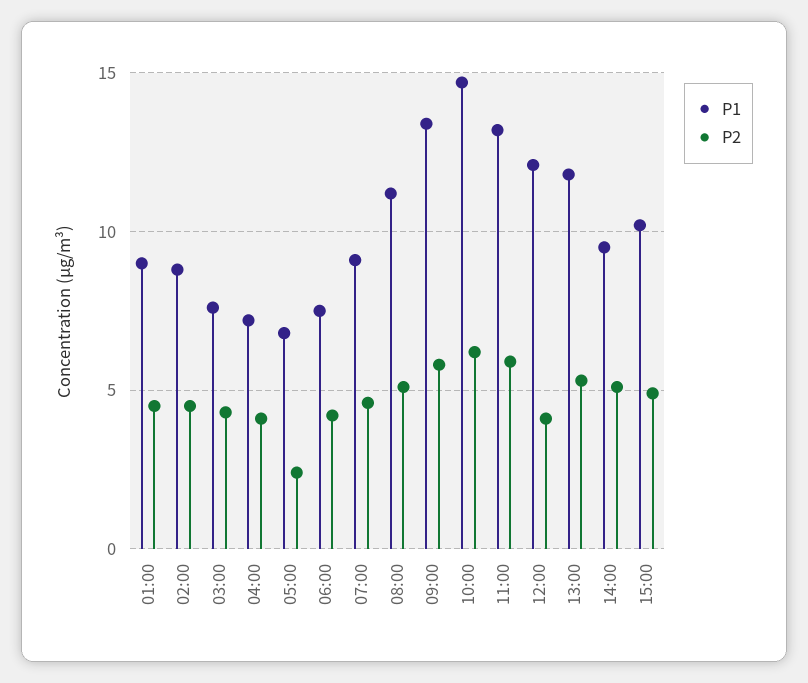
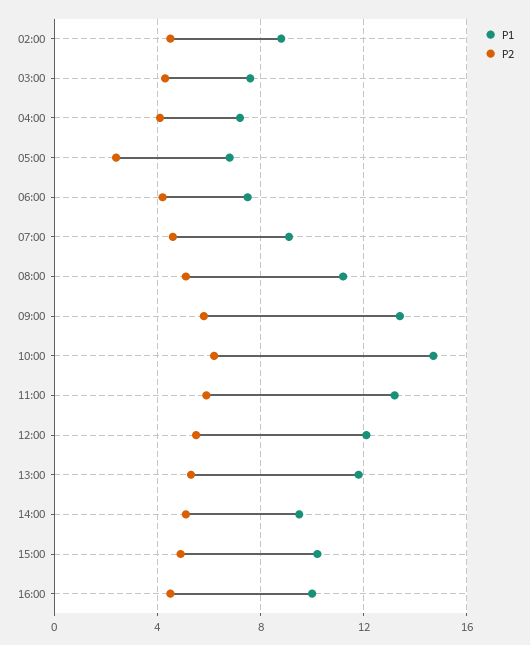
P1, 01:00: 9 -> none
P2, 01:00: 4.5 -> none
P2, 12:00: 4 -> 5.5
P1, 16:00: none -> 10
P2, 16:00: none -> 4.5

